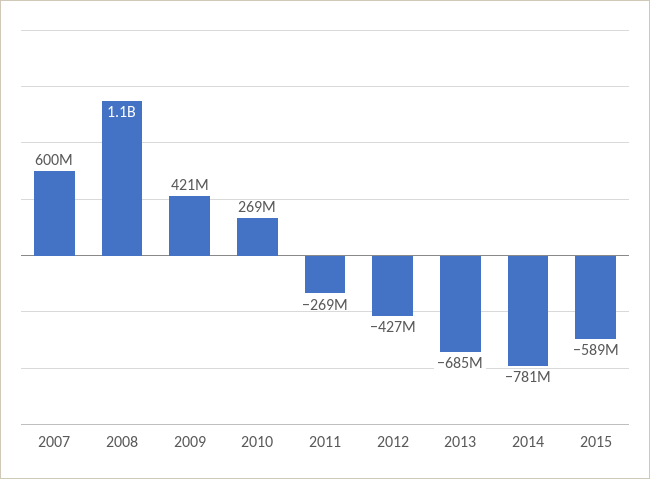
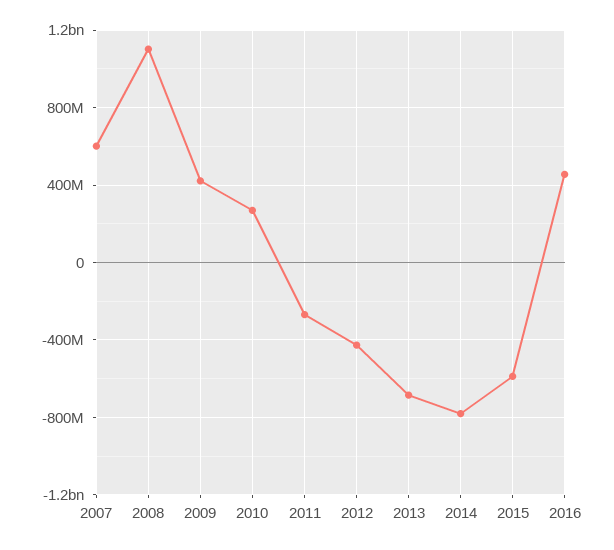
2016: none -> 450000000

